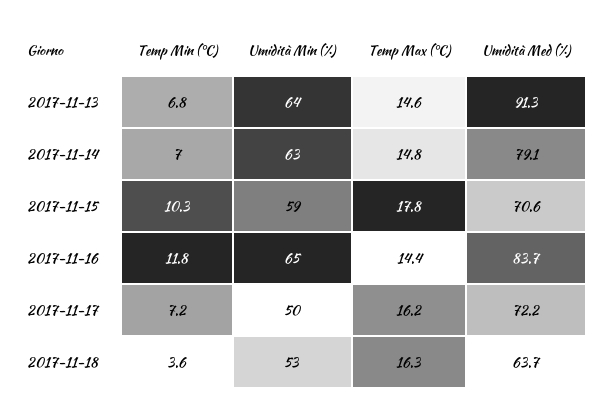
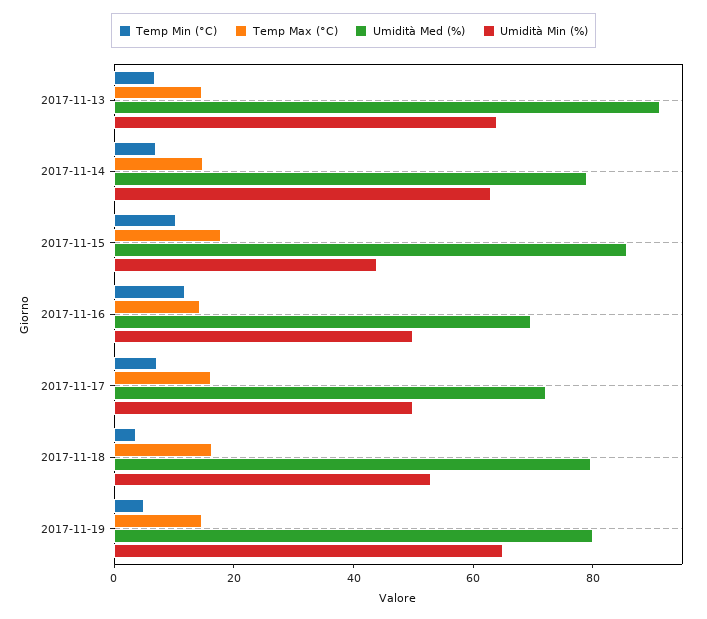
Umidità Min (%), 2017-11-15: 59 -> 45
Umidità Med (%), 2017-11-15: 70.6 -> 85
Umidità Min (%), 2017-11-16: 65 -> 50
Umidità Med (%), 2017-11-16: 83.7 -> 70
Umidità Med (%), 2017-11-18: 63.7 -> 80
Temp Min (°C), 2017-11-19: none -> 5
Temp Max (°C), 2017-11-19: none -> 15
Umidità Med (%), 2017-11-19: none -> 80
Umidità Min (%), 2017-11-19: none -> 65

